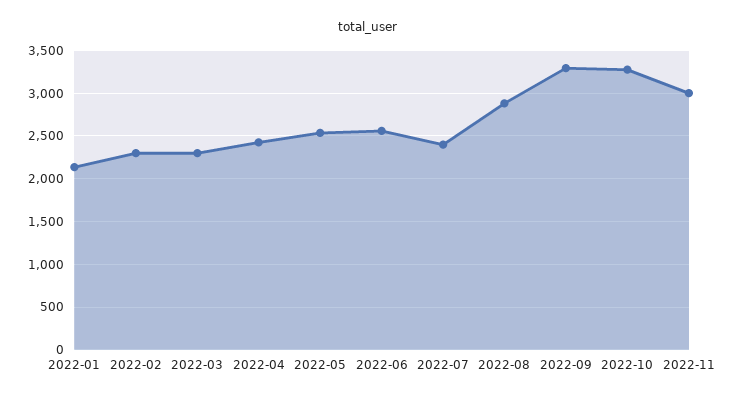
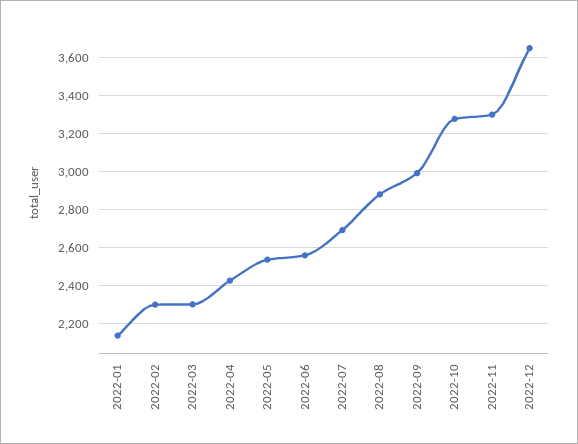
2022-07: 2400 -> 2700
2022-09: 3300 -> 3000
2022-11: 3000 -> 3300
2022-12: none -> 3650

